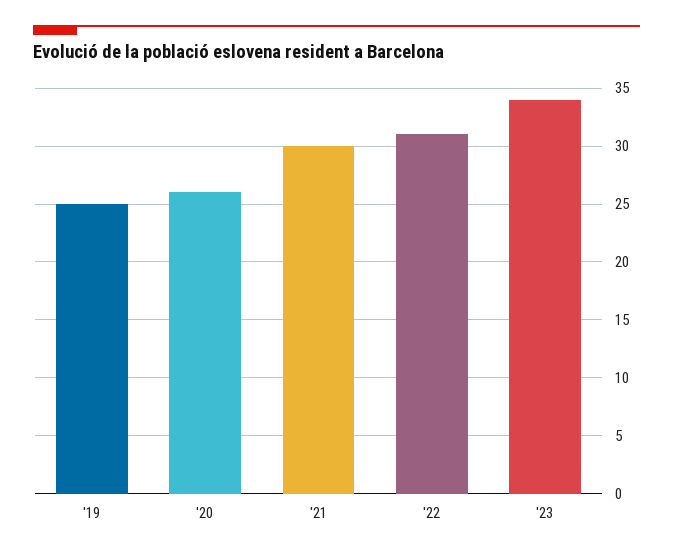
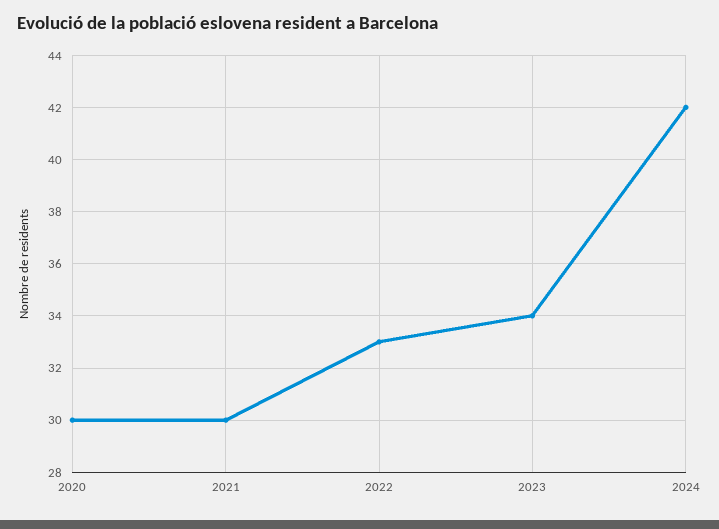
'19: 25 -> none
'20: 26 -> 30
'22: 31 -> 33
2024: none -> 42

